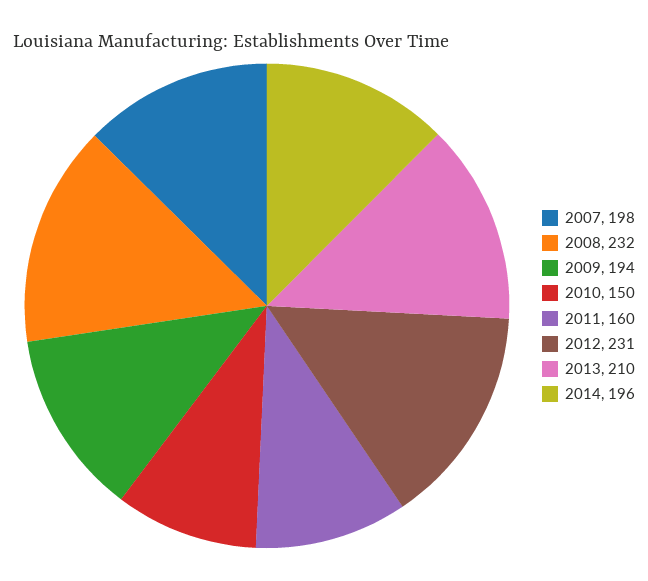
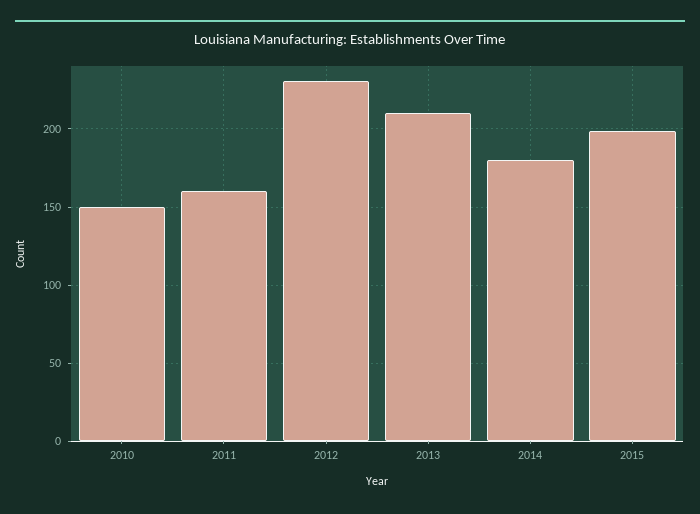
2007: 198 -> none
2008: 232 -> none
2009: 194 -> none
2014: 196 -> 180
2015: none -> 200

